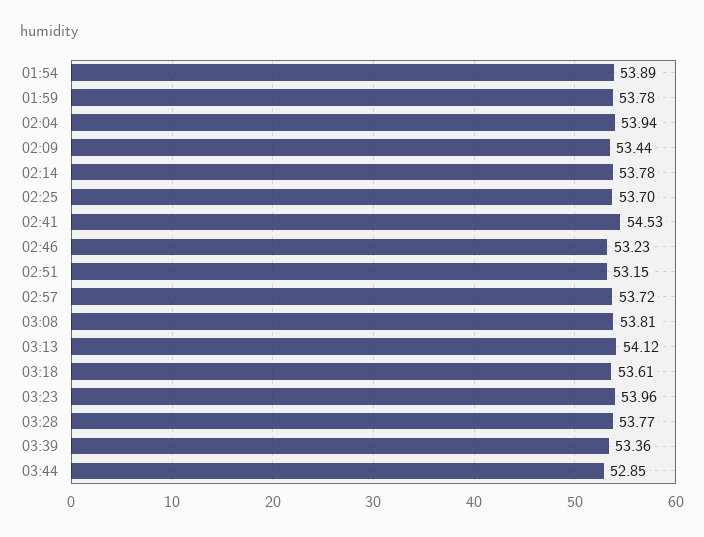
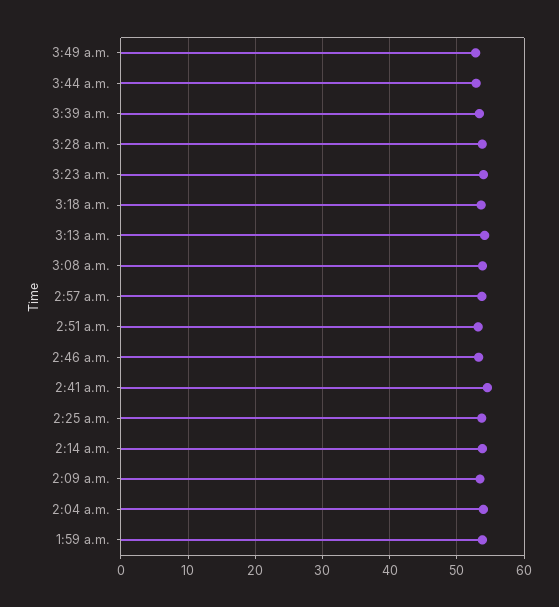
01:54: 53.89 -> none
3:49 a.m.: none -> 53

